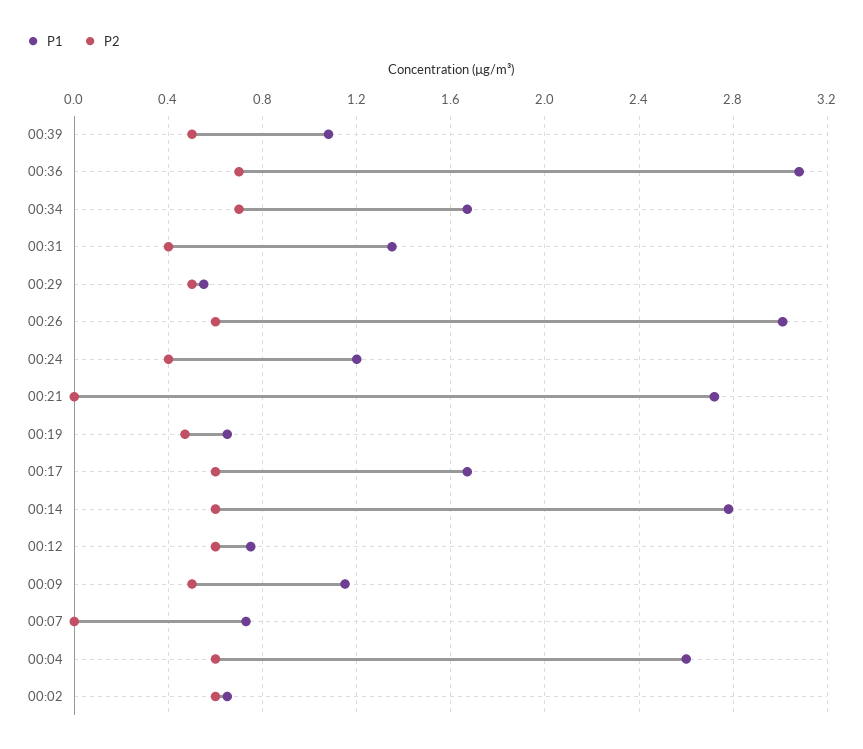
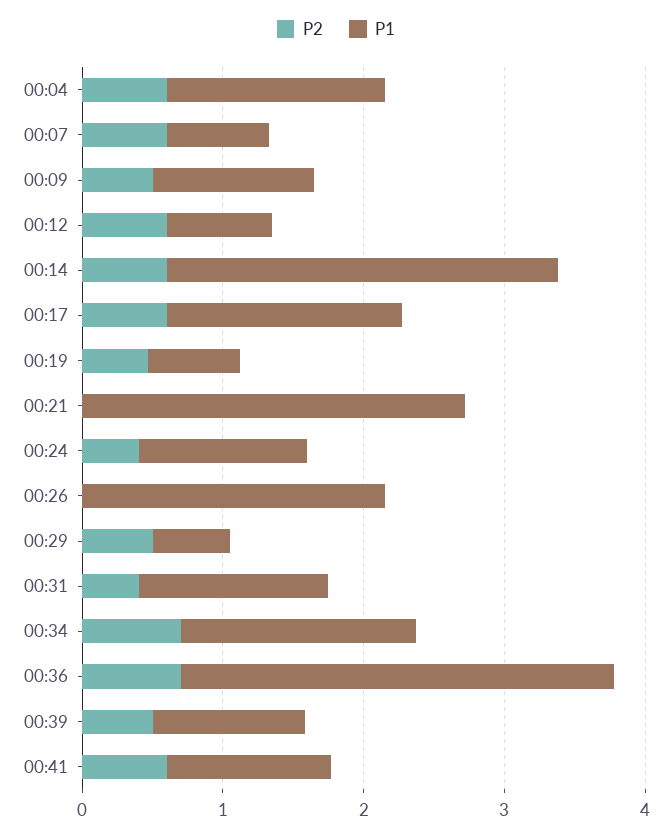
P1, 00:26: 3 -> 2.2
P2, 00:26: 0.6 -> 0
P2, 00:07: 0 -> 0.6
P1, 00:04: 2.6 -> 1.6
P1, 00:02: 0.65 -> none
P2, 00:02: 0.6 -> none
P2, 00:41: none -> 0.6
P1, 00:41: none -> 1.2

